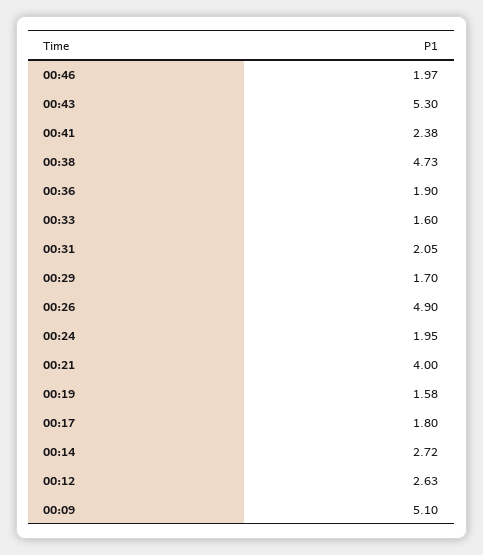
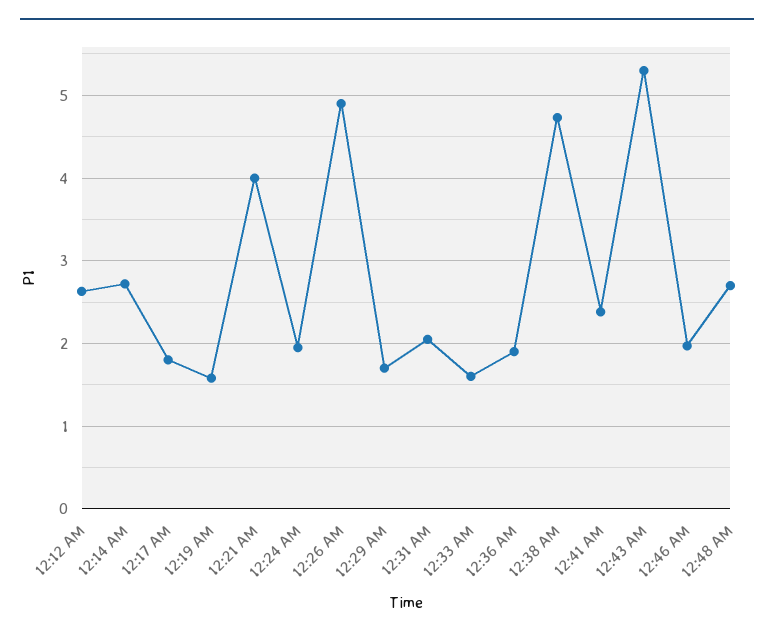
00:09: 5.1 -> none
12:48 AM: none -> 2.7

